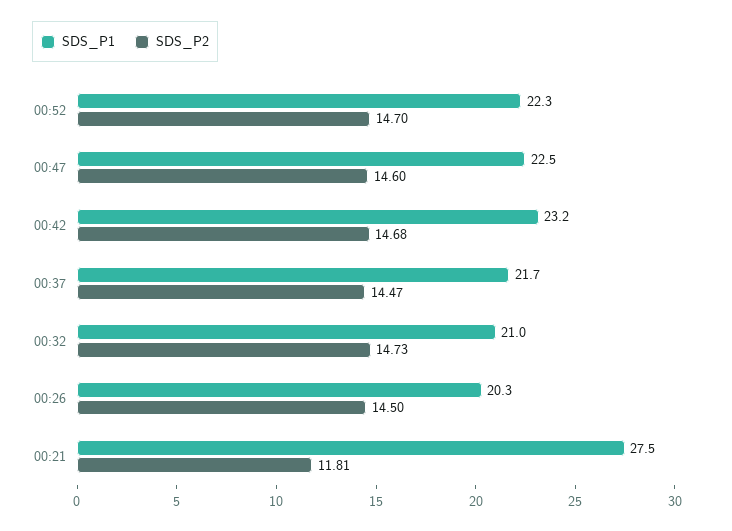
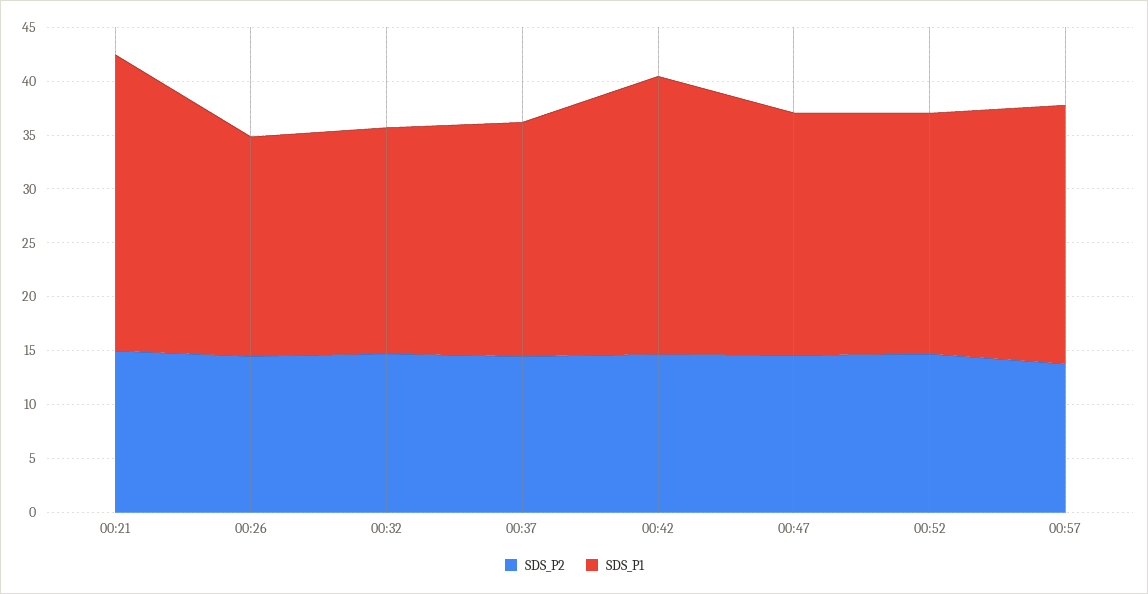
SDS_P1, 00:42: 23.2 -> 26
SDS_P2, 00:21: 11.81 -> 15
SDS_P2, 00:57: none -> 14
SDS_P1, 00:57: none -> 24

